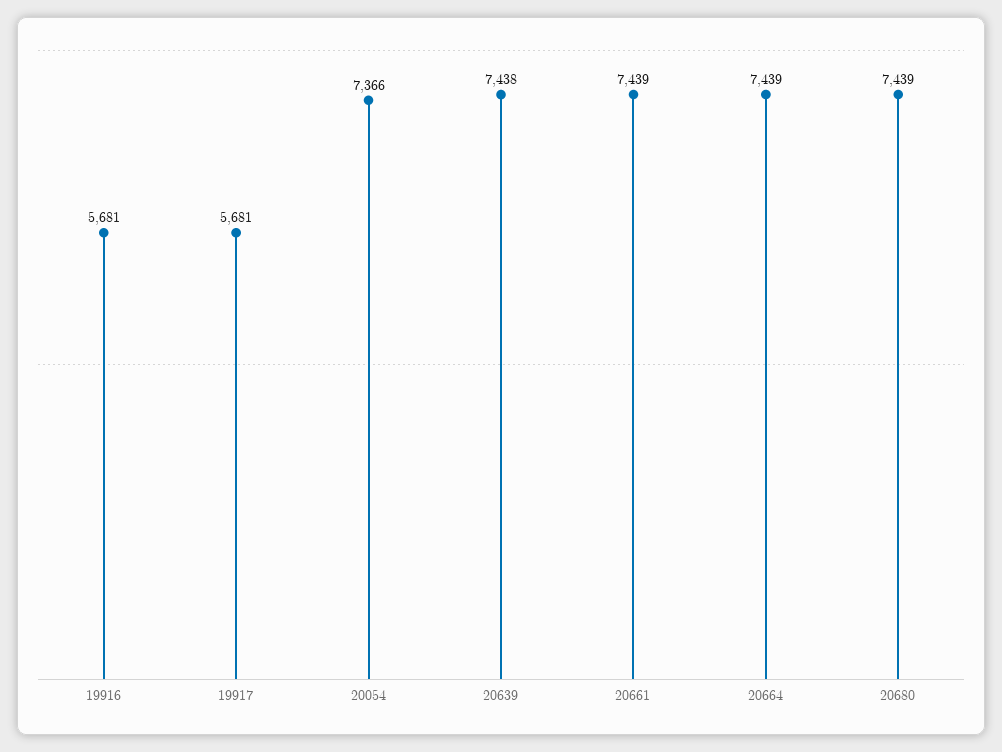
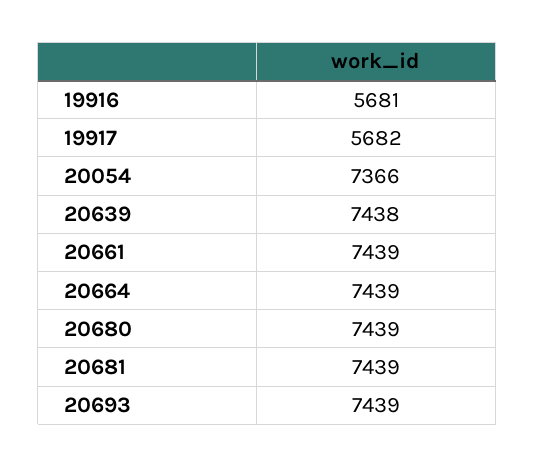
19917: 5681 -> 5682
20681: none -> 7439
20693: none -> 7439

